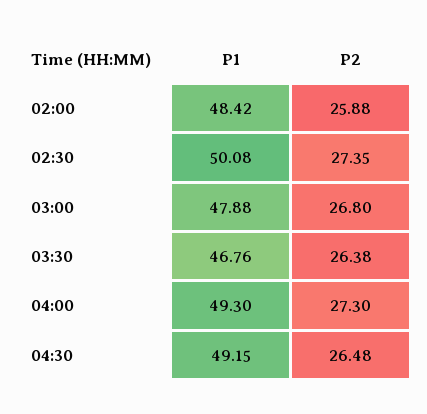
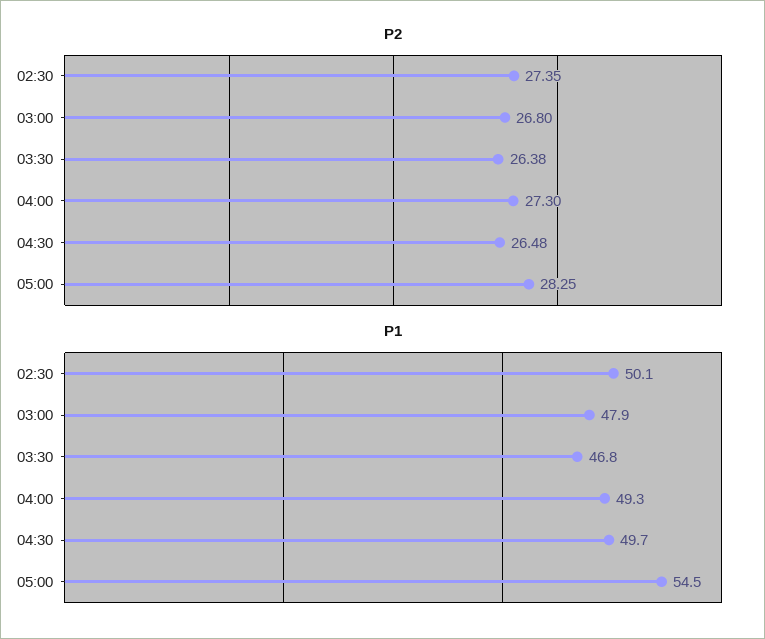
P1, 02:00: 48.42 -> none
P2, 02:00: 25.88 -> none
P1, 04:30: 49.15 -> 49.7
P2, 05:00: none -> 28.25
P1, 05:00: none -> 54.5

